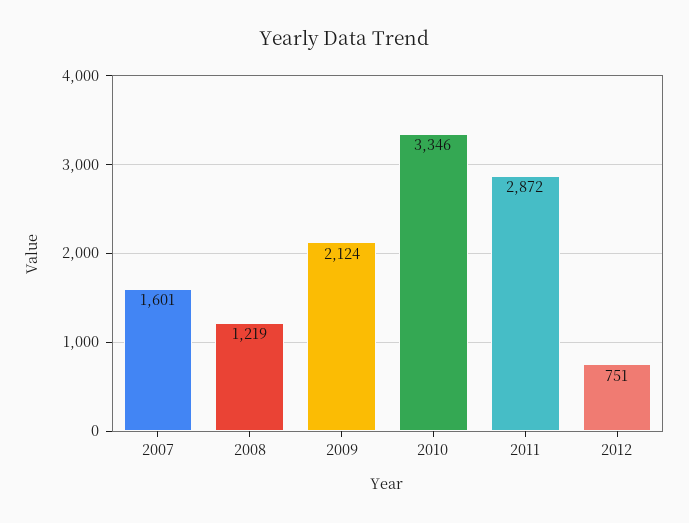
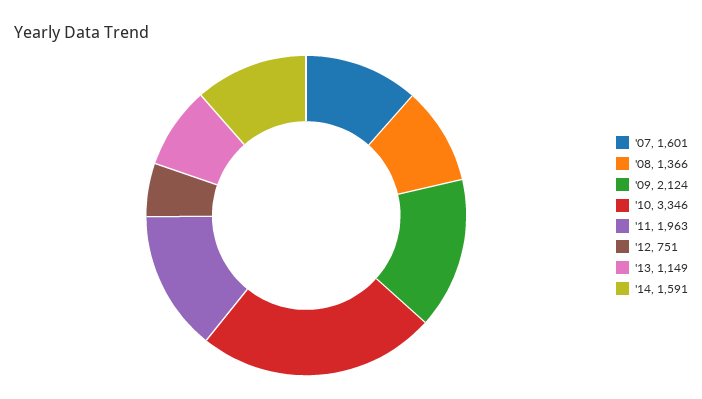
2008: 1219 -> 1366
2011: 2872 -> 1963
'13: none -> 1149
'14: none -> 1591

